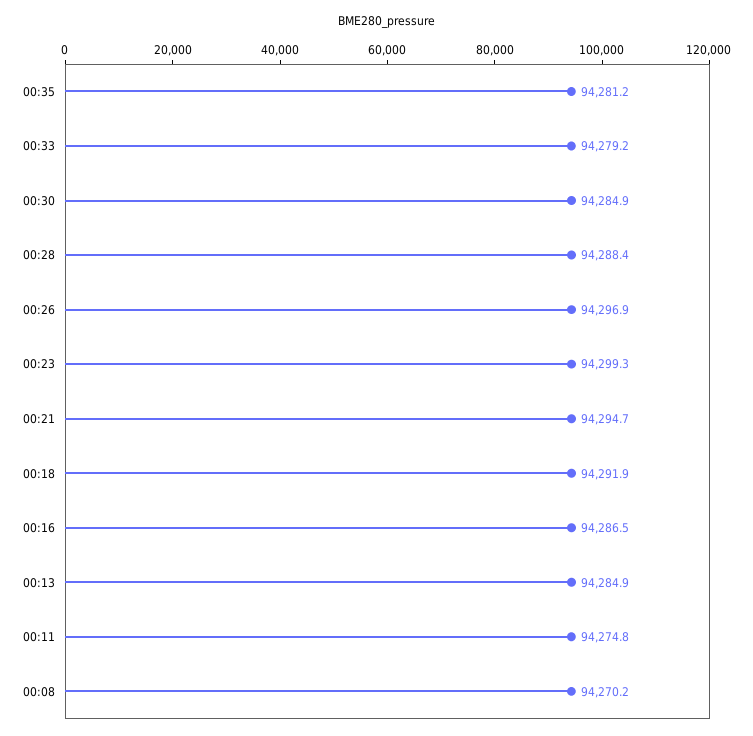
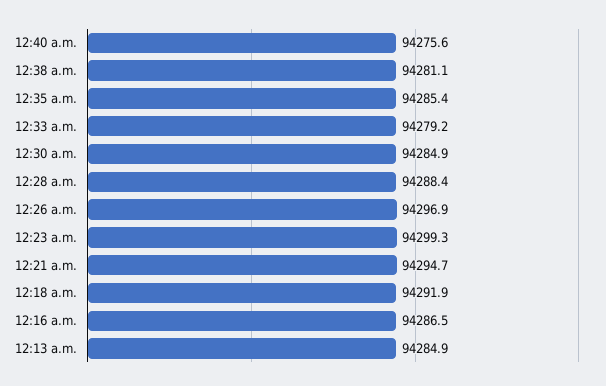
00:35: 94281.2 -> 94285.4
00:11: 94274.8 -> none
00:08: 94270.2 -> none
12:40 a.m.: none -> 94275.6
12:38 a.m.: none -> 94281.1

